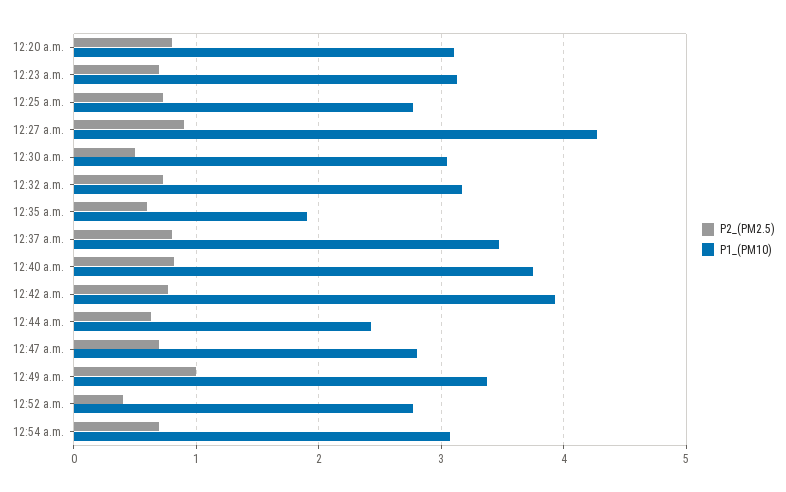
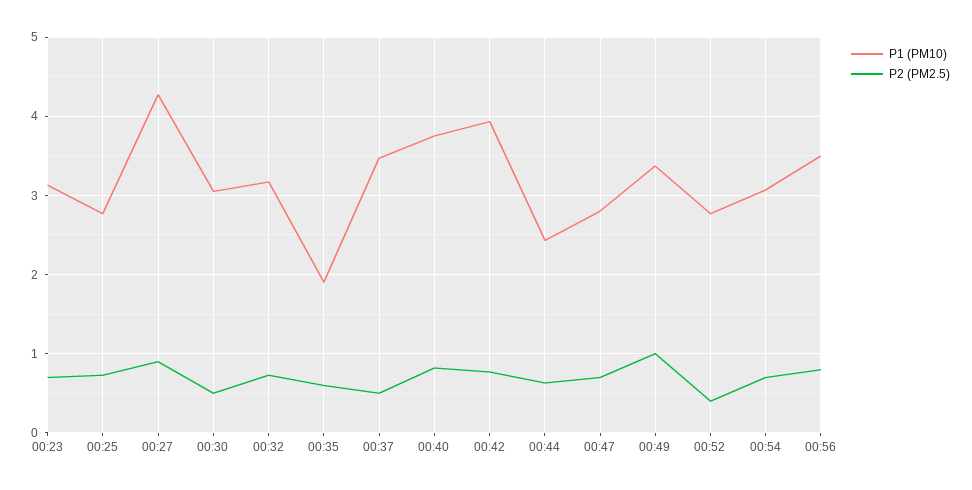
P2_(PM2.5), 12:20 a.m.: 0.8 -> none
P1_(PM10), 12:20 a.m.: 3.1 -> none
P2_(PM2.5), 12:37 a.m.: 0.8 -> 0.5
P1_(PM10), 00:56: none -> 3.5
P2_(PM2.5), 00:56: none -> 0.8

